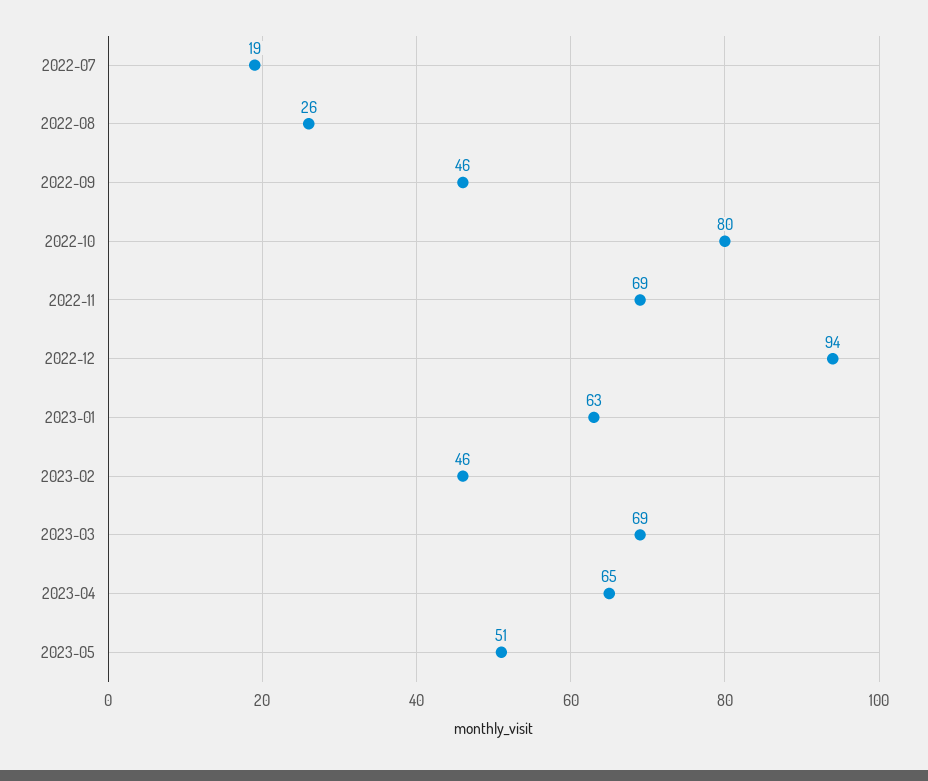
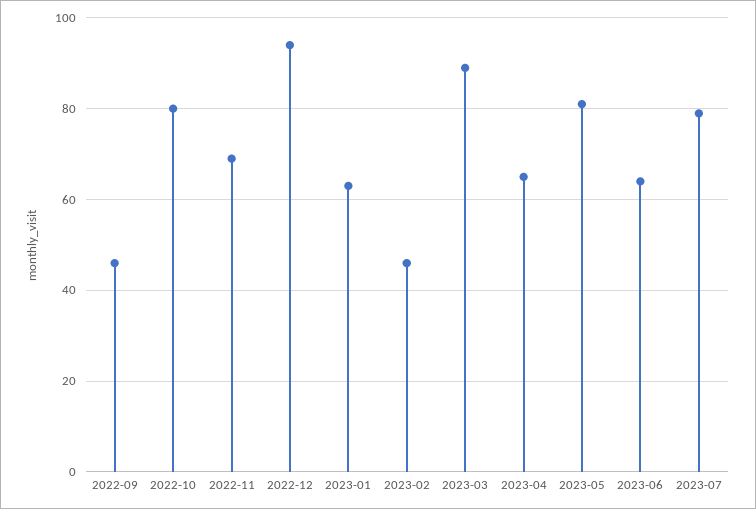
2022-07: 19 -> none
2022-08: 26 -> none
2023-03: 69 -> 90
2023-05: 51 -> 80
2023-06: none -> 65
2023-07: none -> 80

